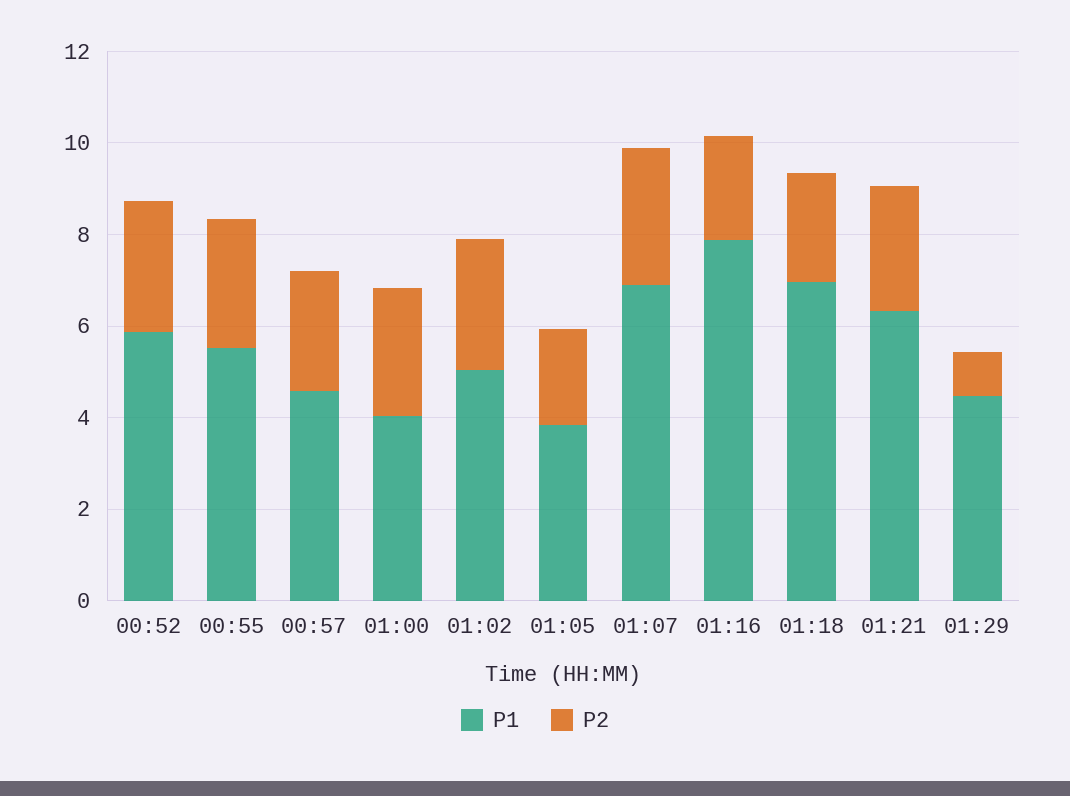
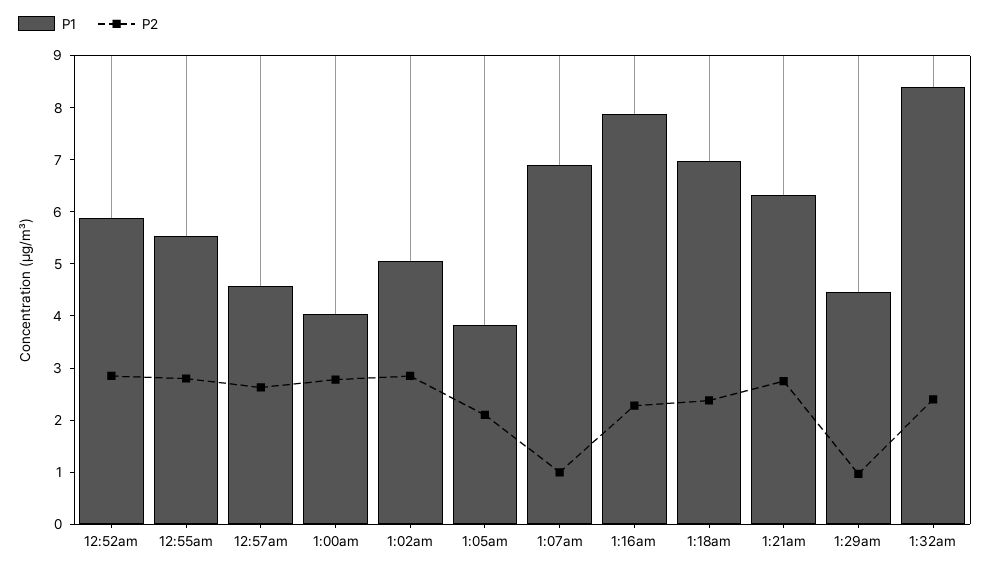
P2, 01:07: 3 -> 1
P1, 1:32am: none -> 8.4
P2, 1:32am: none -> 2.4

